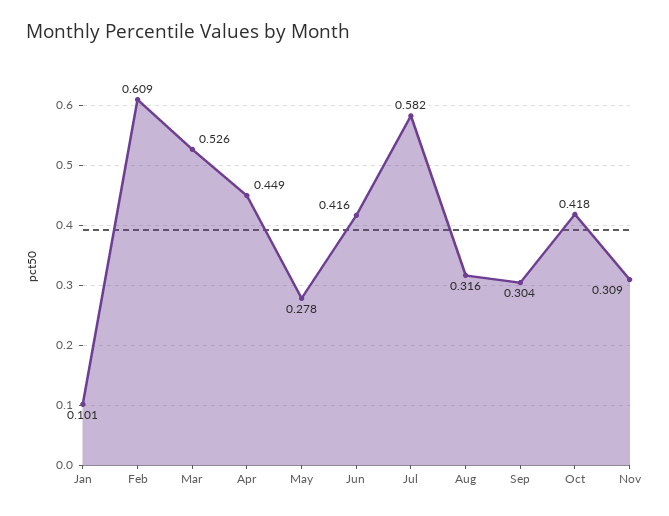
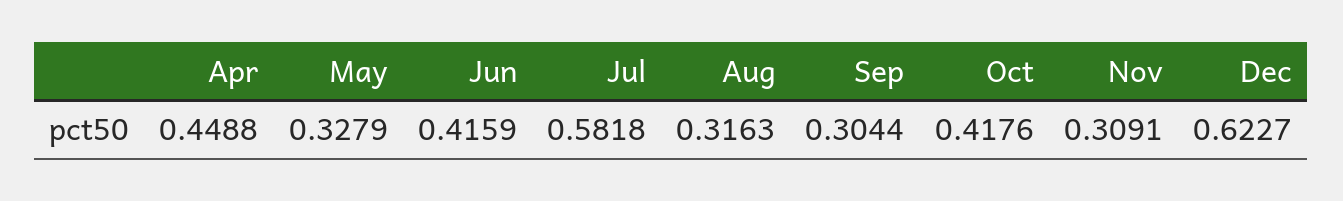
Jan: 0.101 -> none
Feb: 0.609 -> none
Mar: 0.526 -> none
May: 0.278 -> 0.3279
Dec: none -> 0.6227

